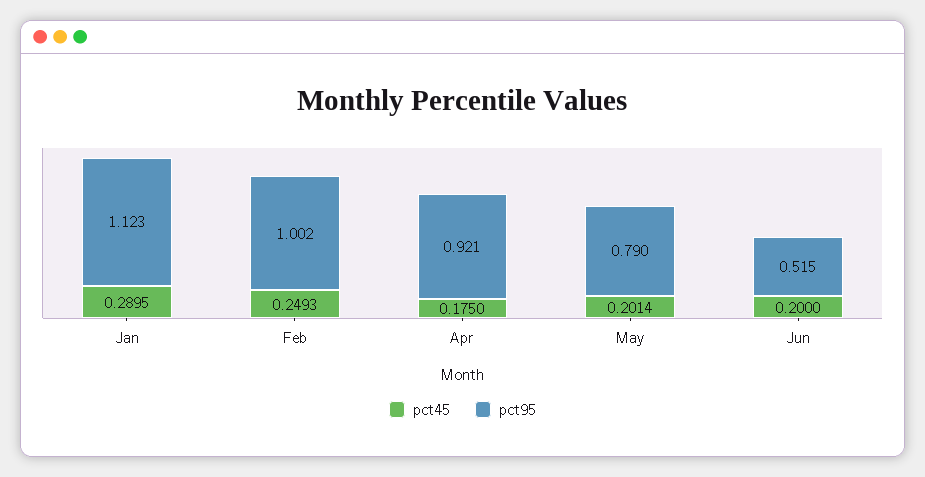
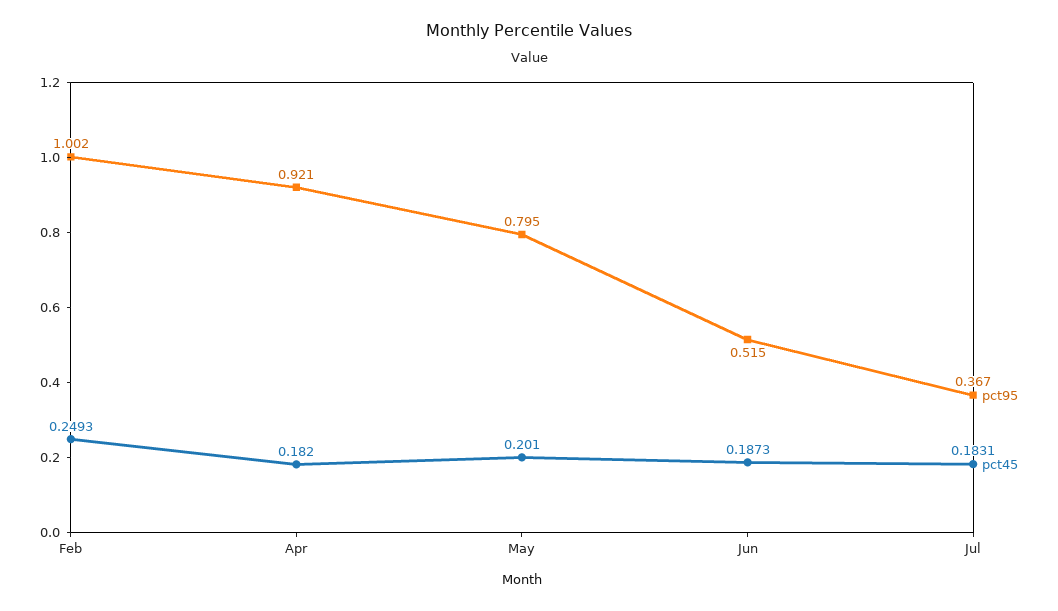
pct45, Jan: 0.2895 -> none
pct95, Jan: 1.123 -> none
pct45, Apr: 0.175 -> 0.182
pct45, May: 0.2014 -> 0.201
pct95, May: 0.79 -> 0.795
pct45, Jun: 0.2 -> 0.1873
pct95, Jul: none -> 0.367
pct45, Jul: none -> 0.1831

